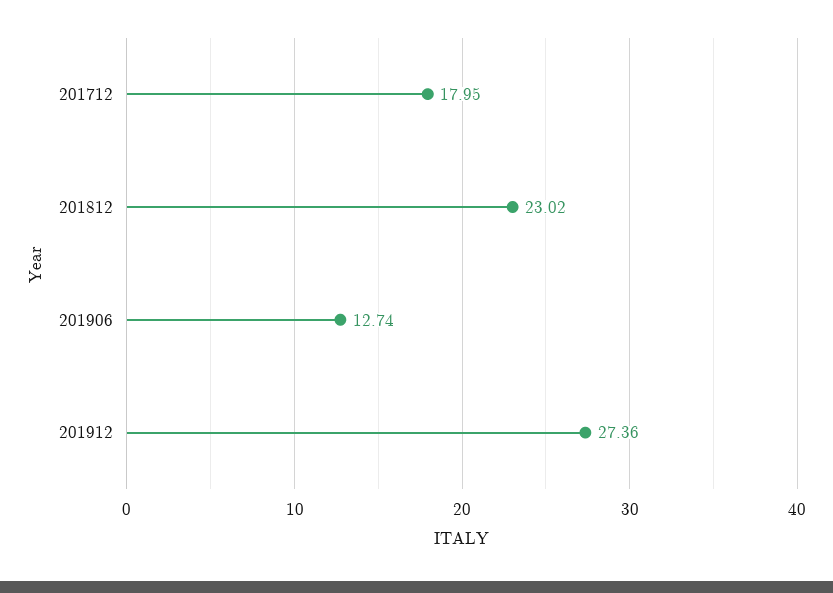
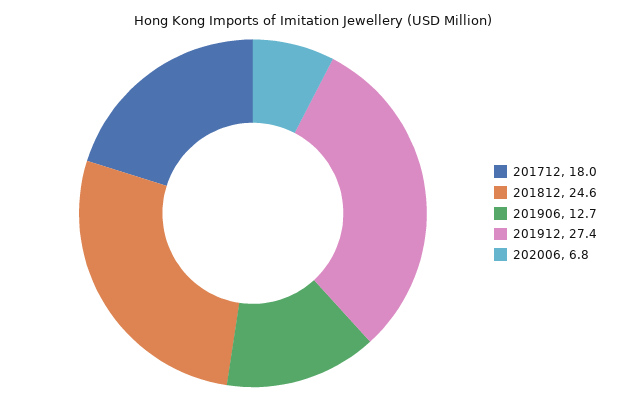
201812: 23.02 -> 24.6
202006: none -> 6.8

